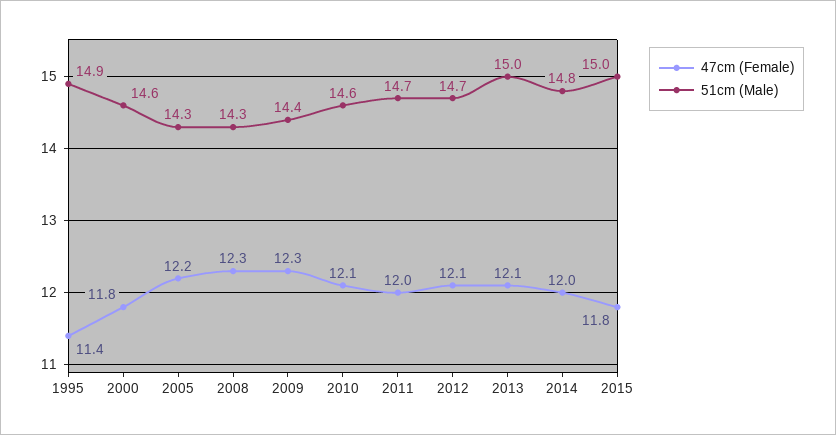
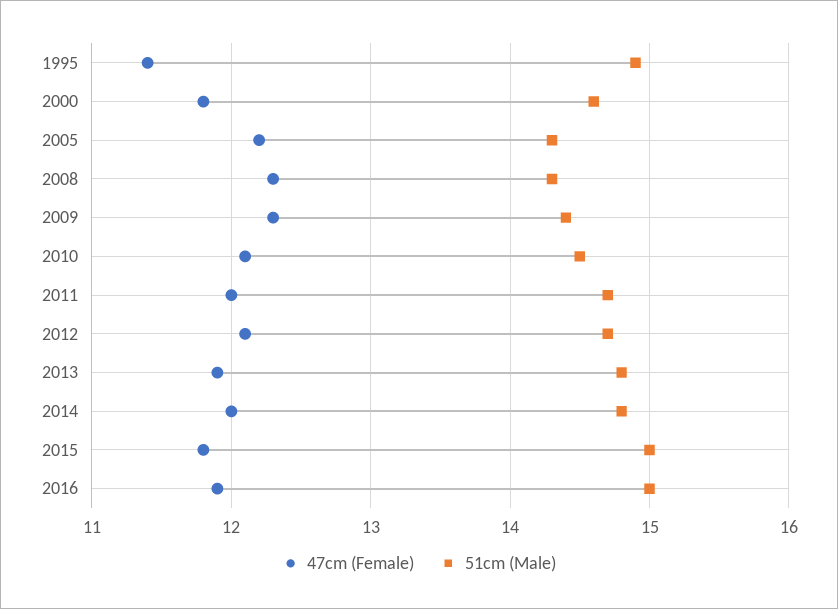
51cm (Male), 2010: 14.6 -> 14.5
47cm (Female), 2013: 12.1 -> 11.9
51cm (Male), 2013: 15 -> 14.8
47cm (Female), 2016: none -> 11.9
51cm (Male), 2016: none -> 15

